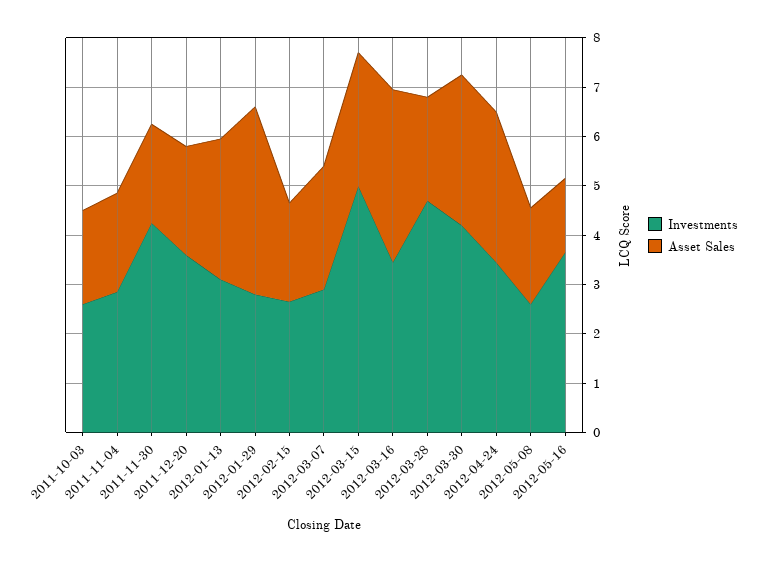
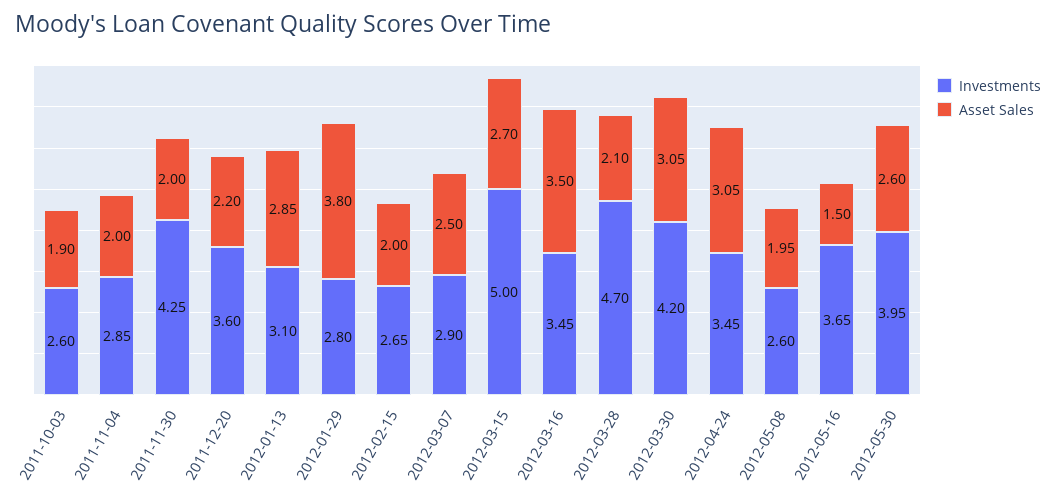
Investments, 2012-05-30: none -> 3.95
Asset Sales, 2012-05-30: none -> 2.6

